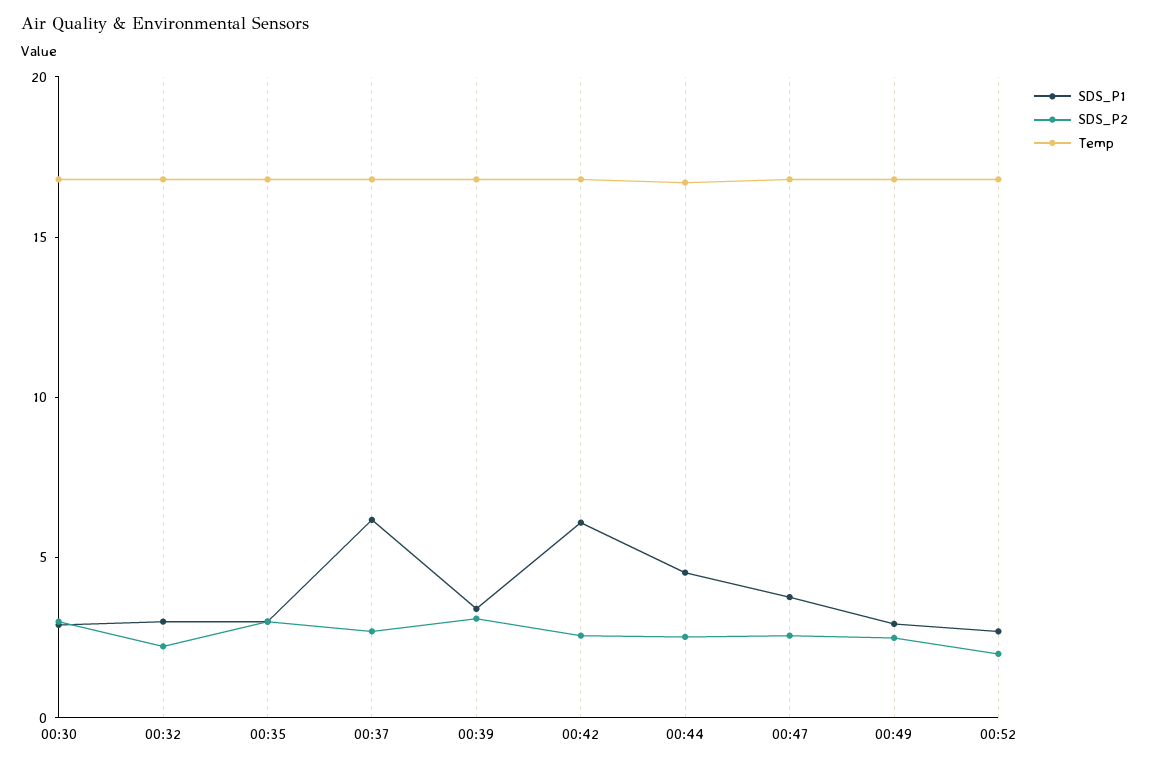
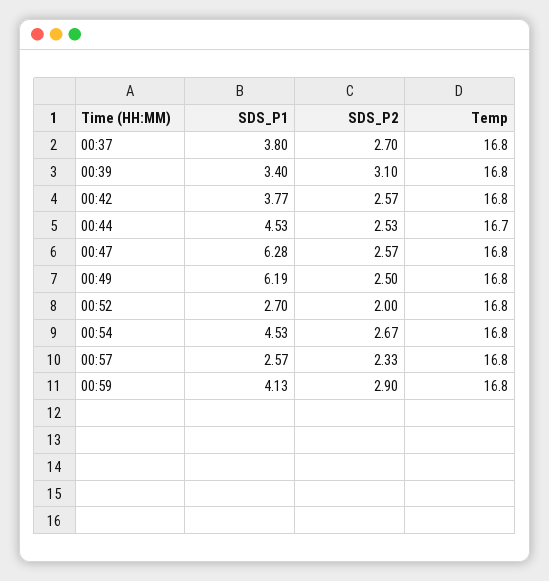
SDS_P1, 00:30: 3 -> none
SDS_P2, 00:30: 3 -> none
Temp, 00:30: 17 -> none
SDS_P1, 00:32: 3 -> none
SDS_P2, 00:32: 2 -> none
Temp, 00:32: 17 -> none
SDS_P1, 00:35: 3 -> none
SDS_P2, 00:35: 3 -> none
Temp, 00:35: 17 -> none
SDS_P1, 00:37: 6 -> 3.8
SDS_P1, 00:42: 6 -> 3.77
SDS_P1, 00:47: 4 -> 6.28
SDS_P1, 00:49: 3 -> 6.19
SDS_P1, 00:54: none -> 4.53
SDS_P2, 00:54: none -> 2.67
Temp, 00:54: none -> 16.8
SDS_P1, 00:57: none -> 2.57
SDS_P2, 00:57: none -> 2.33
Temp, 00:57: none -> 16.8
SDS_P1, 00:59: none -> 4.13
SDS_P2, 00:59: none -> 2.9
Temp, 00:59: none -> 16.8

